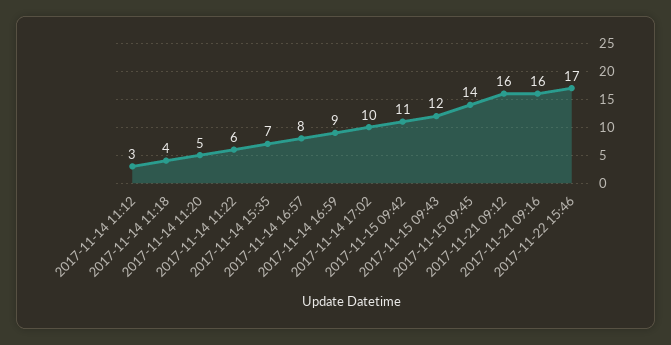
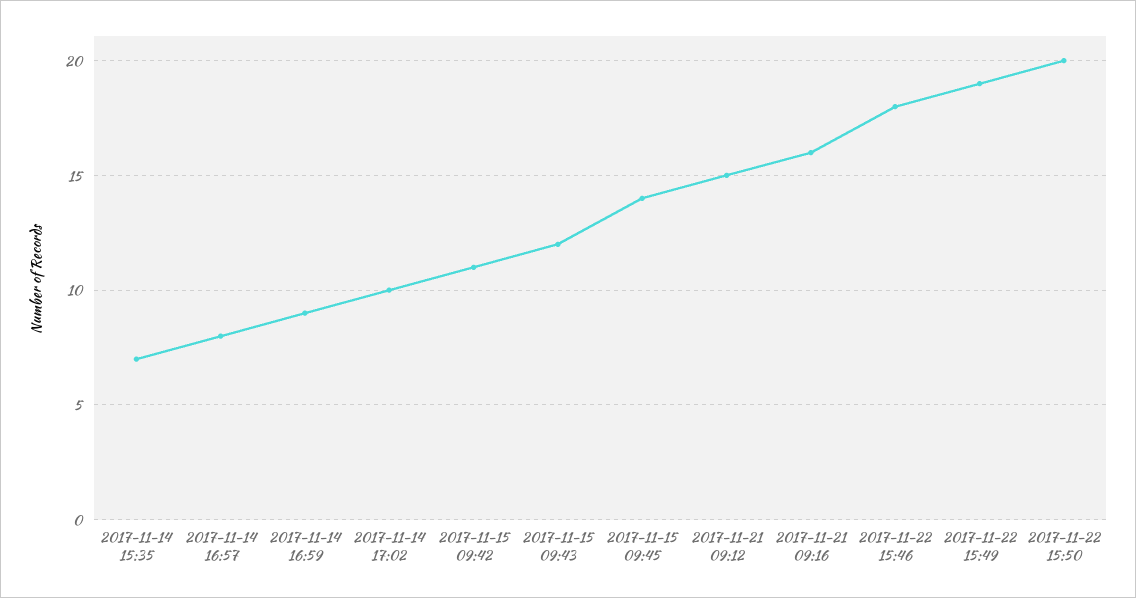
2017-11-14 11:12: 3 -> none
2017-11-14 11:18: 4 -> none
2017-11-14 11:20: 5 -> none
2017-11-14 11:22: 6 -> none
2017-11-21 09:12: 16 -> 15
2017-11-22 15:46: 17 -> 18
2017-11-22 15:49: none -> 19
2017-11-22 15:50: none -> 20

